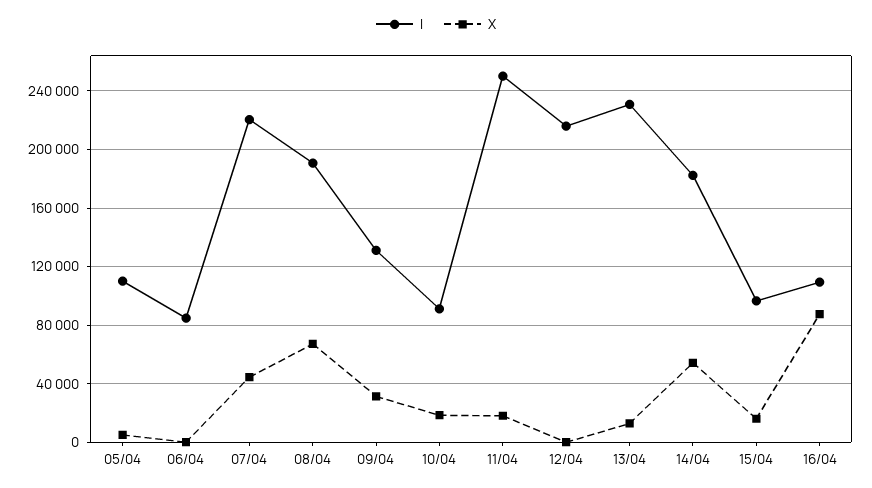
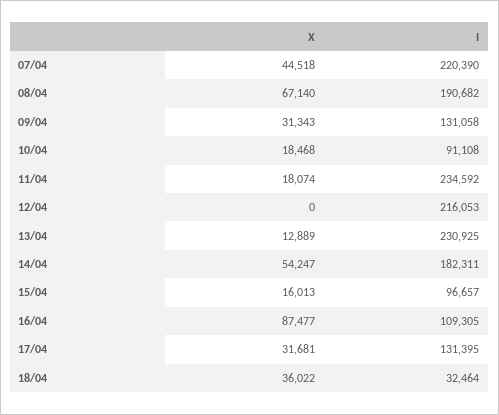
I, 05/04: 110000 -> none
X, 05/04: 5000 -> none
I, 06/04: 85000 -> none
X, 06/04: 0 -> none
I, 11/04: 250000 -> 234592
X, 17/04: none -> 31681
I, 17/04: none -> 131395
X, 18/04: none -> 36022
I, 18/04: none -> 32464

